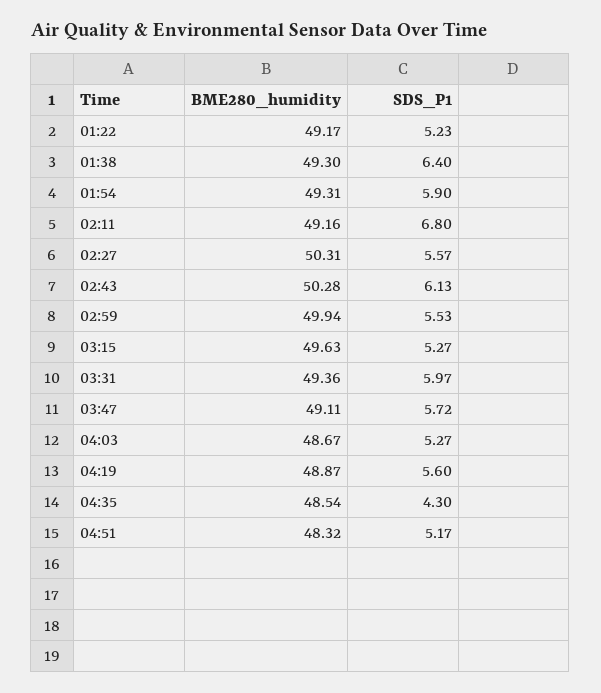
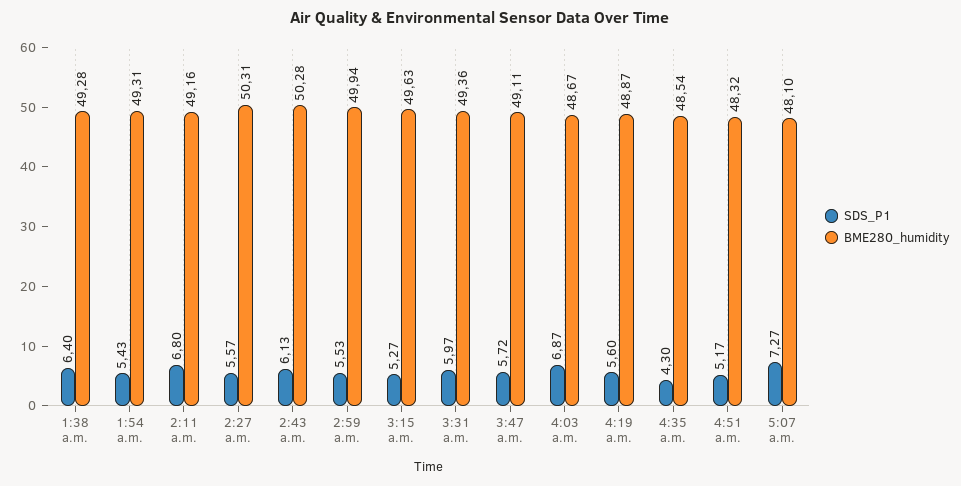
BME280_humidity, 01:22: 49.17 -> none
SDS_P1, 01:22: 5.23 -> none
BME280_humidity, 01:38: 49.3 -> 49.28
SDS_P1, 01:54: 5.9 -> 5.43
SDS_P1, 04:03: 5.27 -> 6.87
SDS_P1, 5:07 a.m.: none -> 7.27
BME280_humidity, 5:07 a.m.: none -> 48.1

